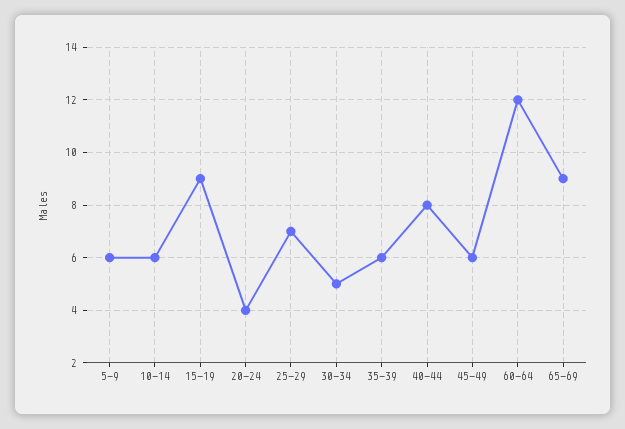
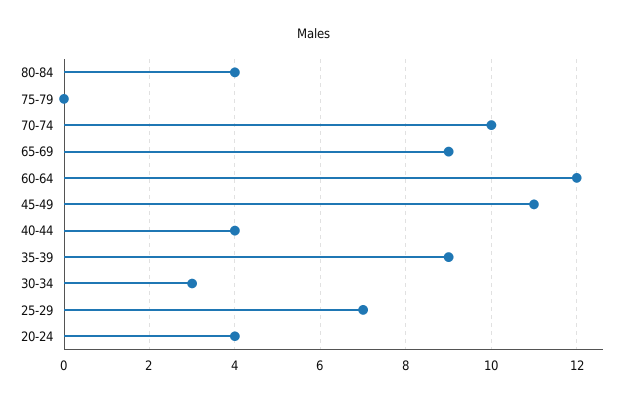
5-9: 6 -> none
10-14: 6 -> none
15-19: 9 -> none
30-34: 5 -> 3
35-39: 6 -> 9
40-44: 8 -> 4
45-49: 6 -> 11
80-84: none -> 4
75-79: none -> 0
70-74: none -> 10

